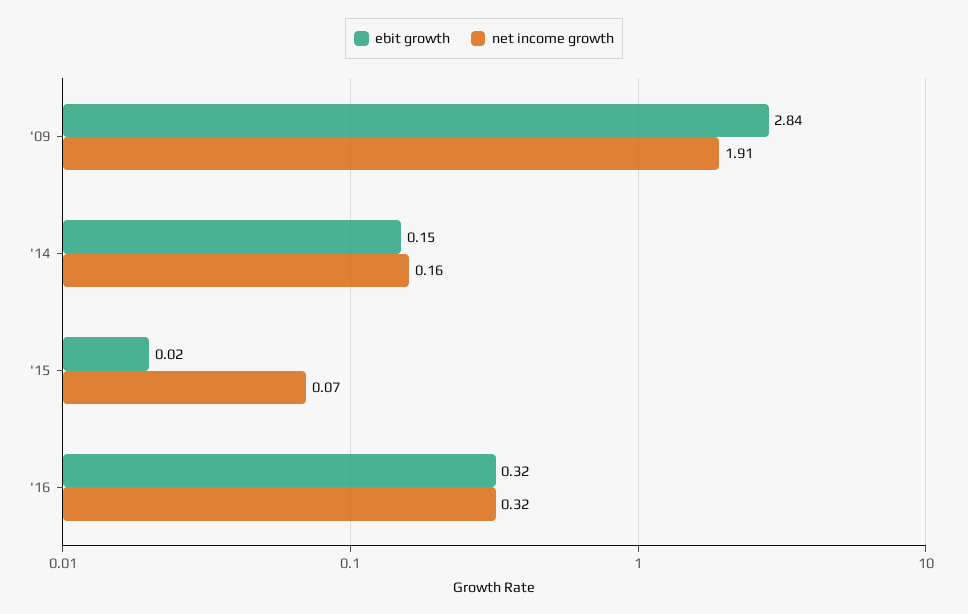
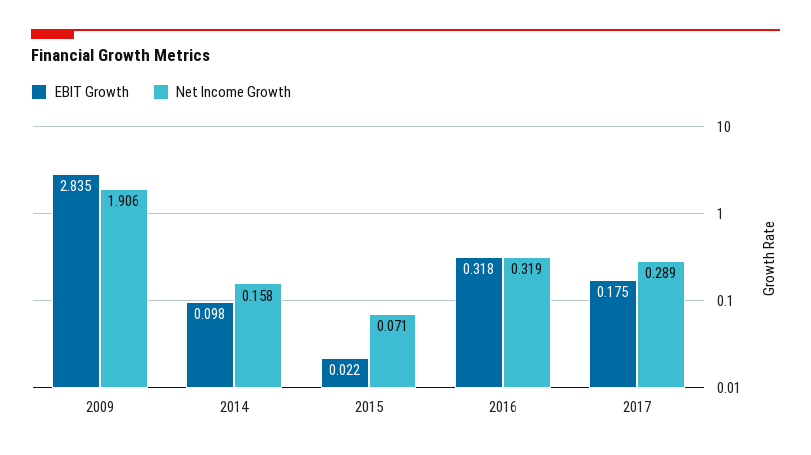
ebit growth, '14: 0.15 -> 0.098
ebit growth, 2017: none -> 0.175
net income growth, 2017: none -> 0.289

